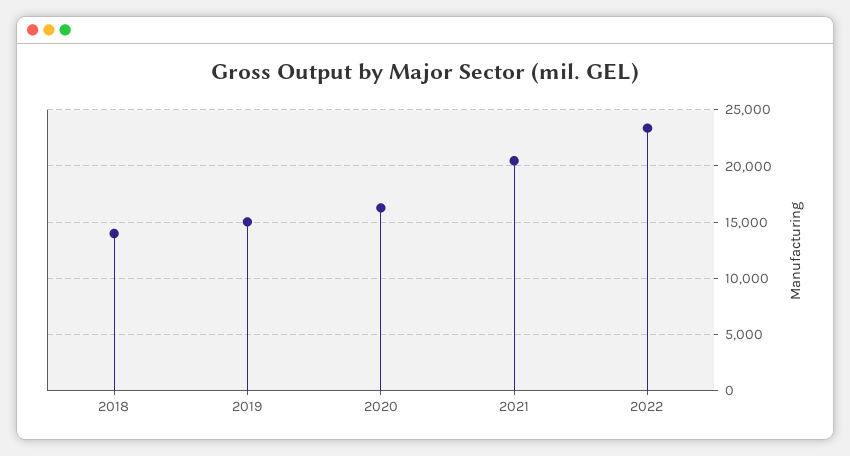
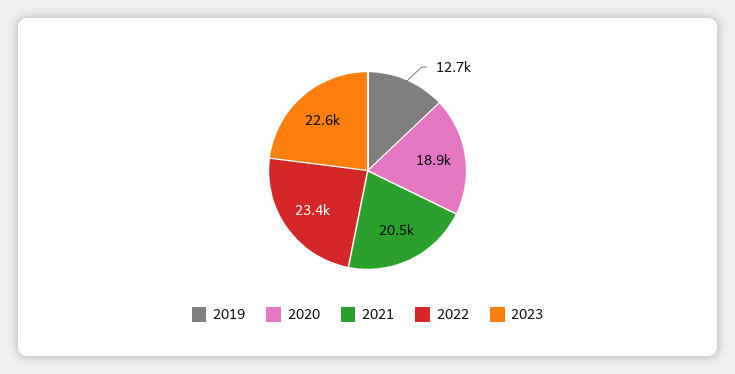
2018: 14000 -> none
2019: 15000 -> 12700
2020: 16000 -> 18900
2023: none -> 22600

